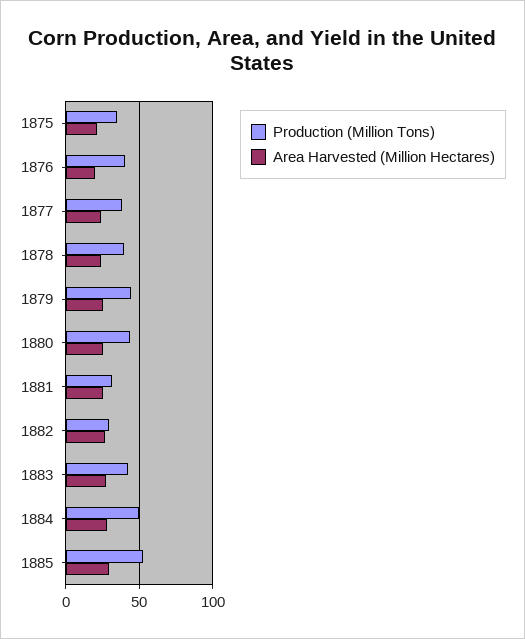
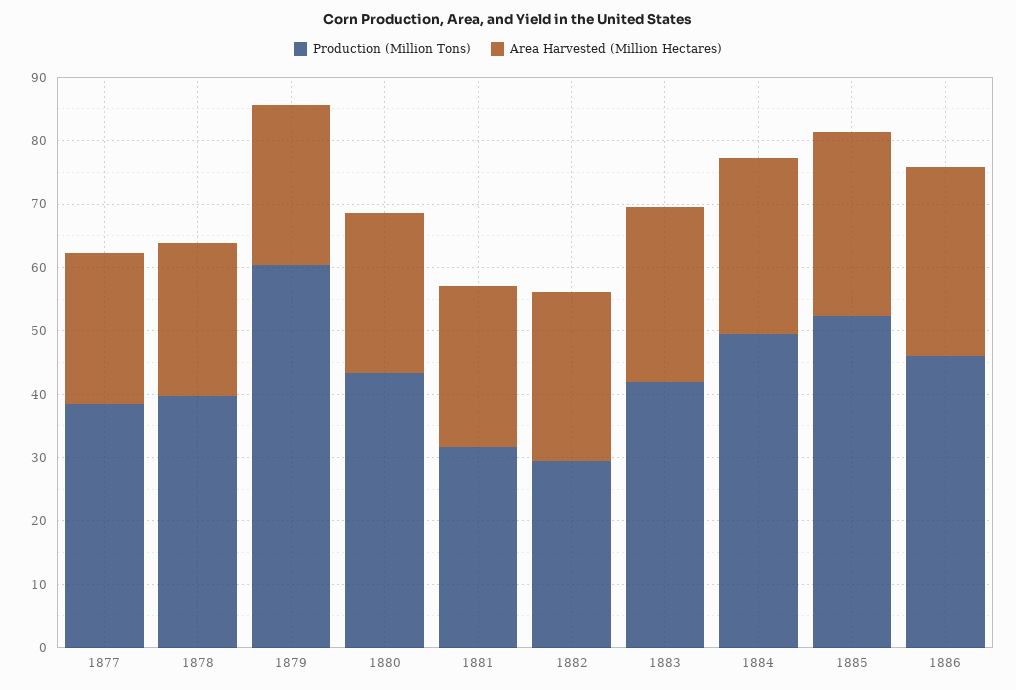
Production (Million Tons), 1875: 35 -> none
Area Harvested (Million Hectares), 1875: 20 -> none
Production (Million Tons), 1876: 40 -> none
Area Harvested (Million Hectares), 1876: 20 -> none
Production (Million Tons), 1879: 45 -> 60
Production (Million Tons), 1886: none -> 46
Area Harvested (Million Hectares), 1886: none -> 30

